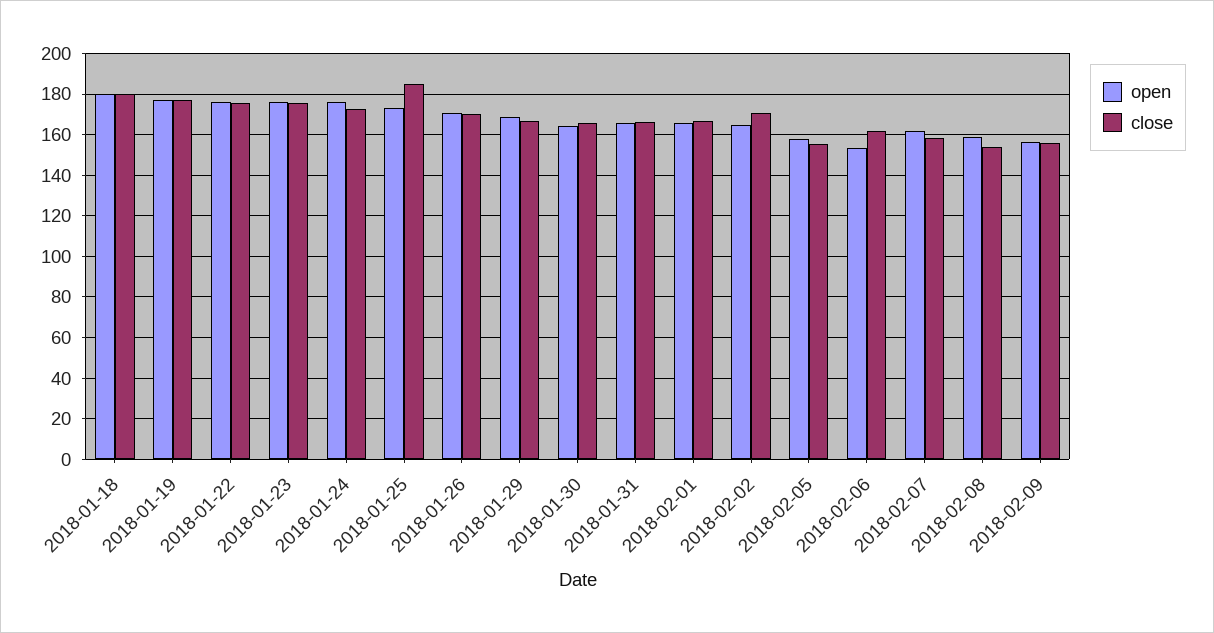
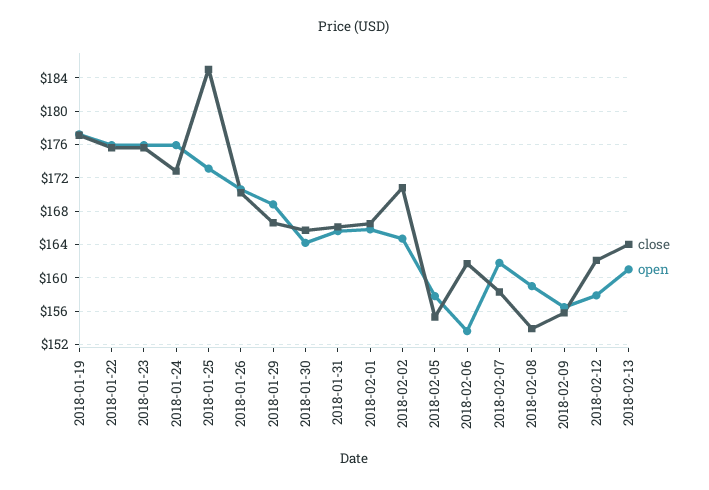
open, 2018-01-18: 180 -> none
close, 2018-01-18: 180 -> none
close, 2018-02-12: none -> 162
open, 2018-02-12: none -> 158
close, 2018-02-13: none -> 164
open, 2018-02-13: none -> 161

